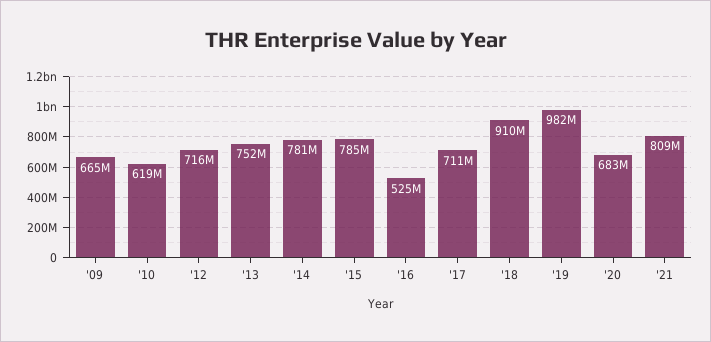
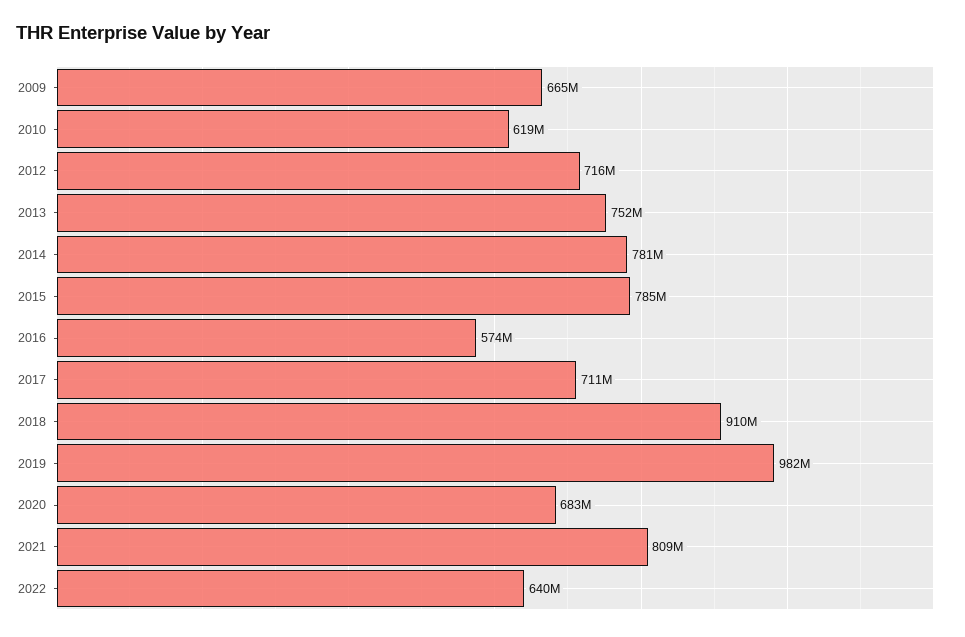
'16: 525000000 -> 574000000
2022: none -> 640000000

